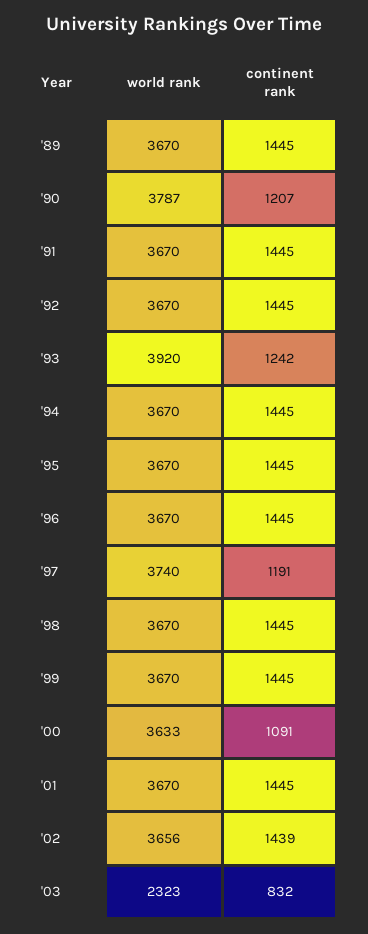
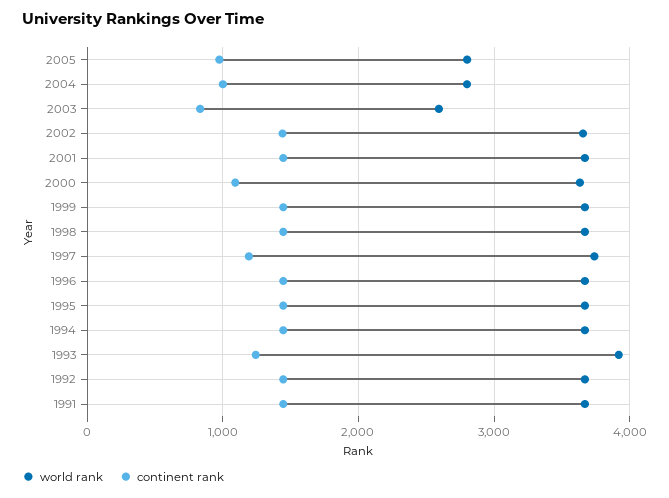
world rank, '89: 3670 -> none
continent rank, '89: 1445 -> none
world rank, '90: 3787 -> none
continent rank, '90: 1207 -> none
world rank, '03: 2323 -> 2600
world rank, 2005: none -> 2800
continent rank, 2005: none -> 1000
world rank, 2004: none -> 2800
continent rank, 2004: none -> 1000

